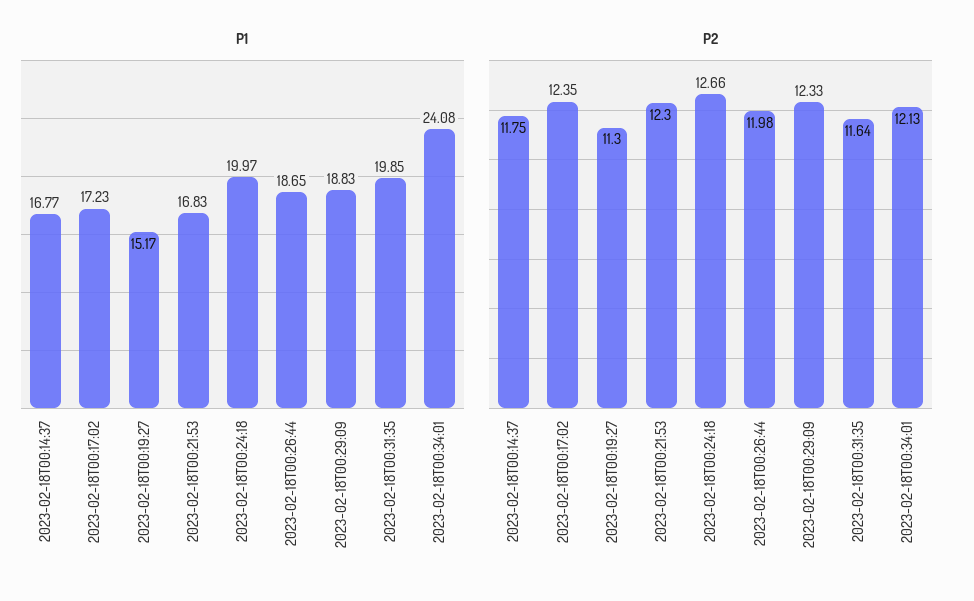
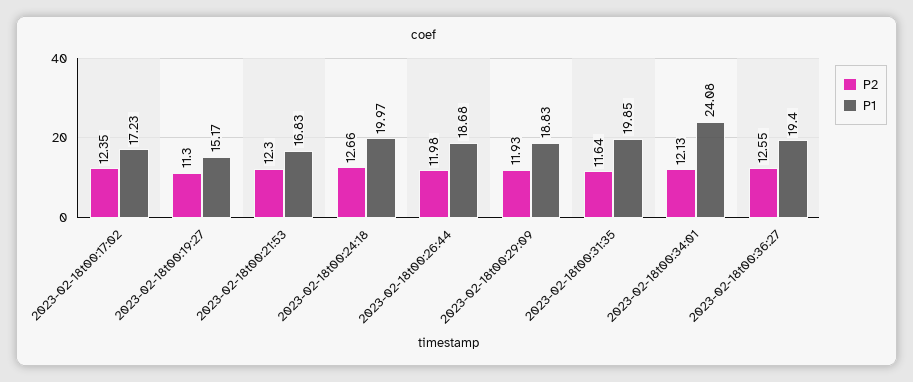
P1, 2023-02-18T00:14:37: 16.77 -> none
P1, 2023-02-18T00:26:44: 18.65 -> 18.68
P2, 2023-02-18T00:14:37: 11.75 -> none
P2, 2023-02-18T00:29:09: 12.33 -> 11.93
P2, 2023-02-18t00:36:27: none -> 12.55
P1, 2023-02-18t00:36:27: none -> 19.4

